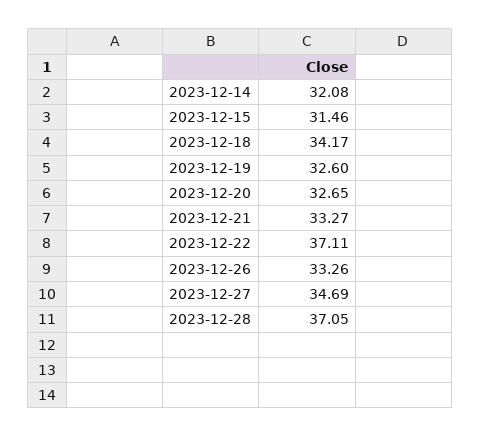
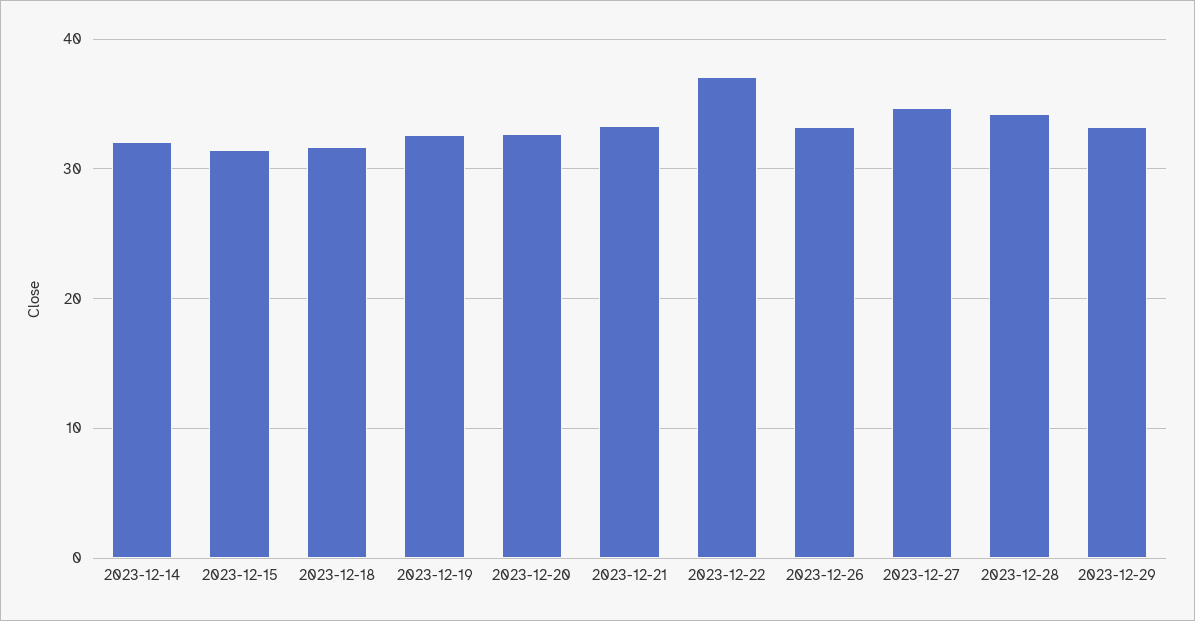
2023-12-18: 34.17 -> 32
2023-12-28: 37.05 -> 34
2023-12-29: none -> 33

